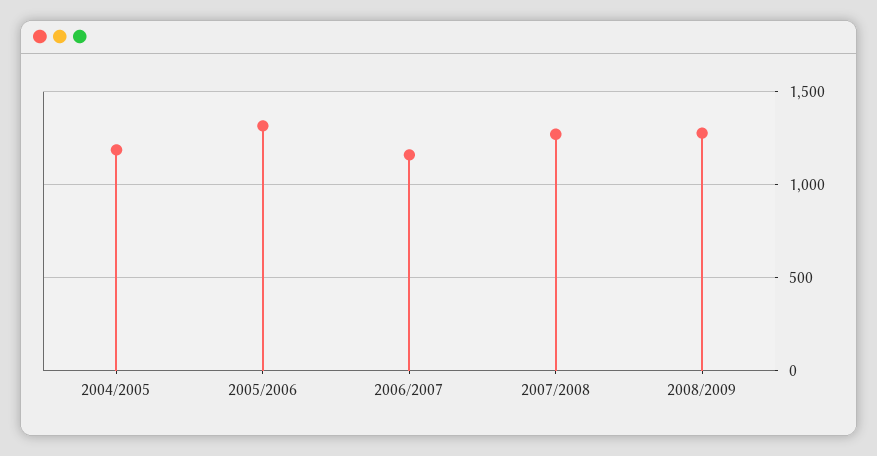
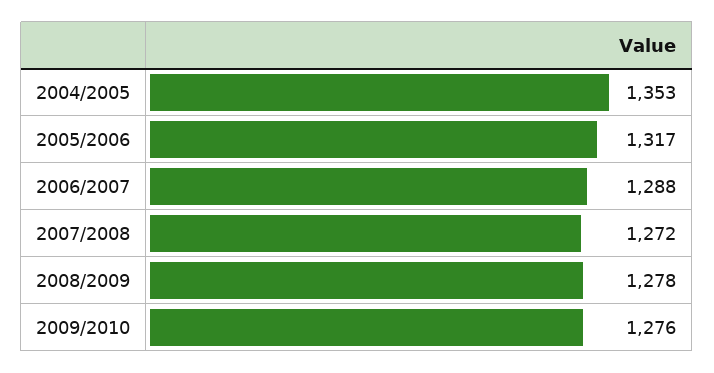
2004/2005: 1200 -> 1353
2006/2007: 1150 -> 1288
2009/2010: none -> 1276

